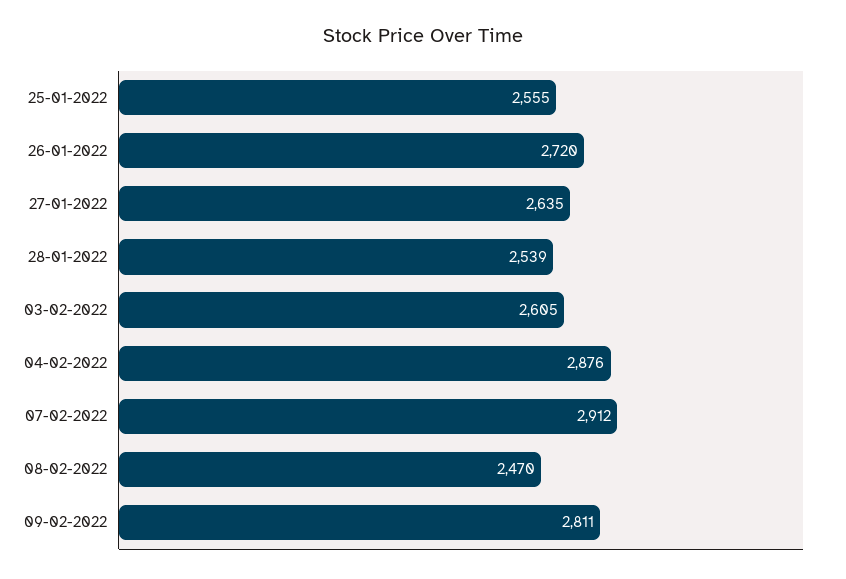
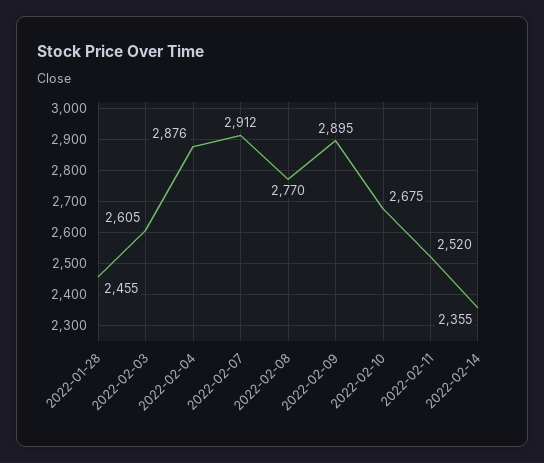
25-01-2022: 2555 -> none
26-01-2022: 2720 -> none
27-01-2022: 2635 -> none
28-01-2022: 2539 -> 2455
08-02-2022: 2470 -> 2770
09-02-2022: 2811 -> 2895
2022-02-10: none -> 2675
2022-02-11: none -> 2520
2022-02-14: none -> 2355

